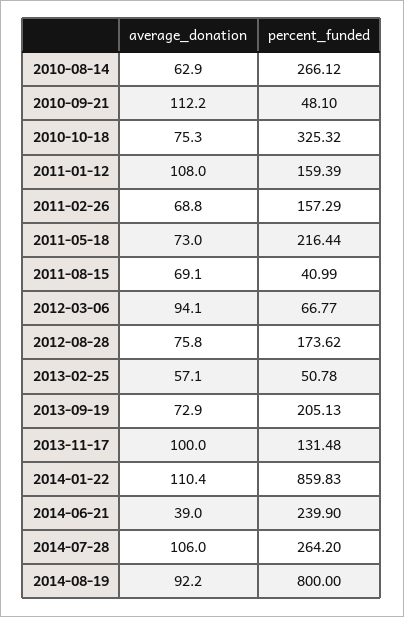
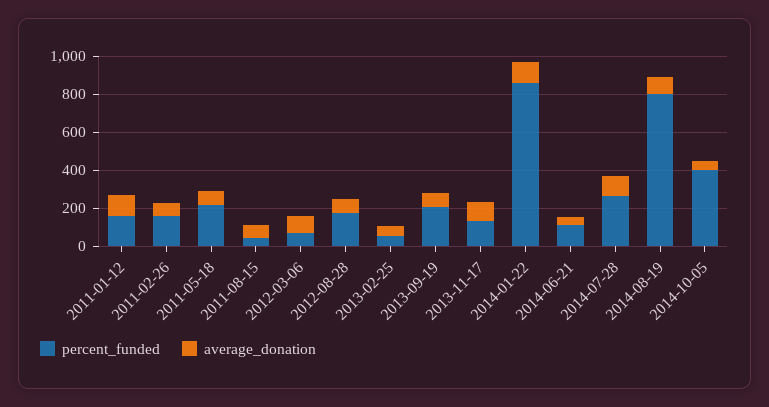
average_donation, 2010-08-14: 62.9 -> none
percent_funded, 2010-08-14: 266.12 -> none
average_donation, 2010-09-21: 112.2 -> none
percent_funded, 2010-09-21: 48.1 -> none
average_donation, 2010-10-18: 75.3 -> none
percent_funded, 2010-10-18: 325.32 -> none
percent_funded, 2014-06-21: 239.9 -> 100
percent_funded, 2014-10-05: none -> 400
average_donation, 2014-10-05: none -> 50

